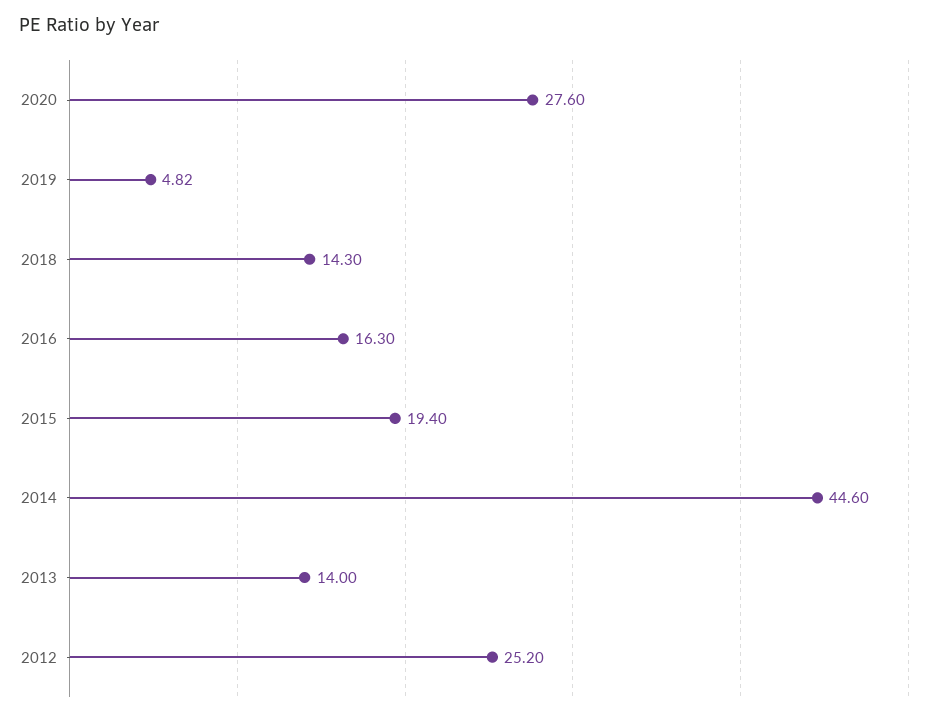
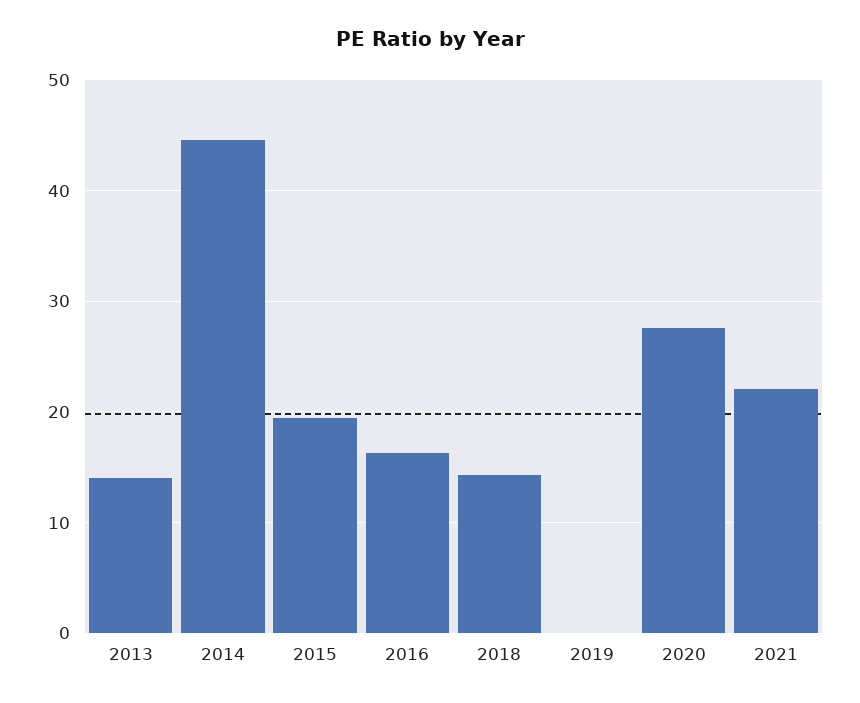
2019: 4.82 -> 0
2012: 25.2 -> none
2021: none -> 22

